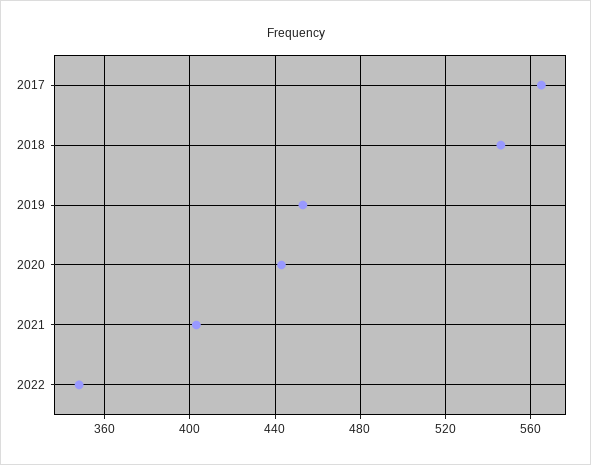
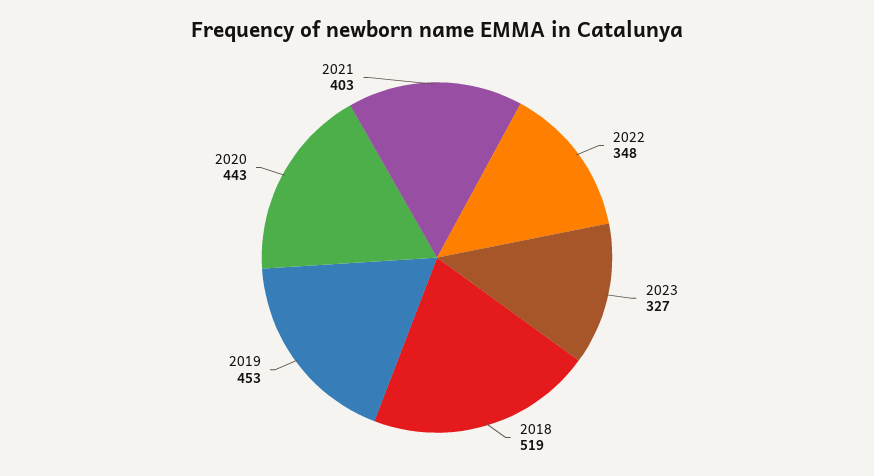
2017: 565 -> none
2018: 545 -> 519
2023: none -> 327

